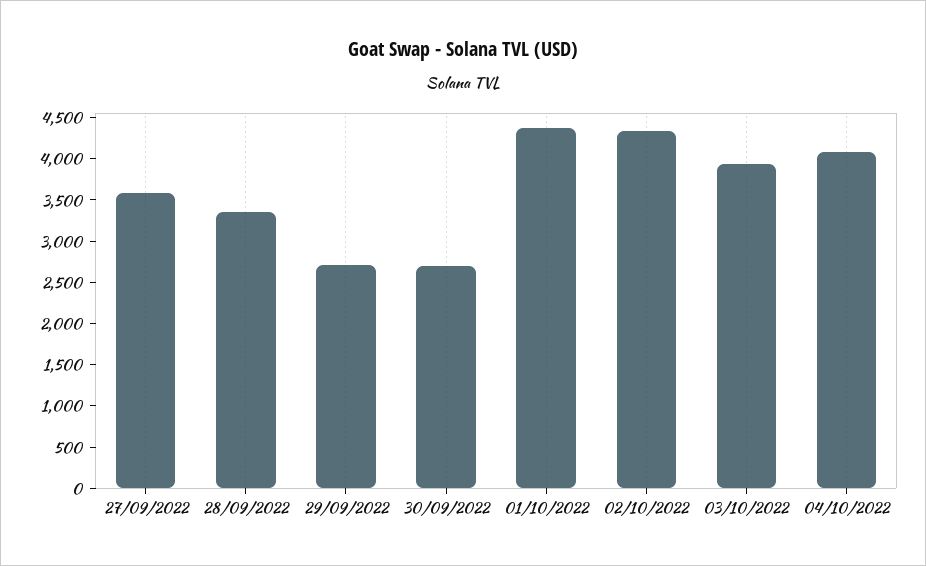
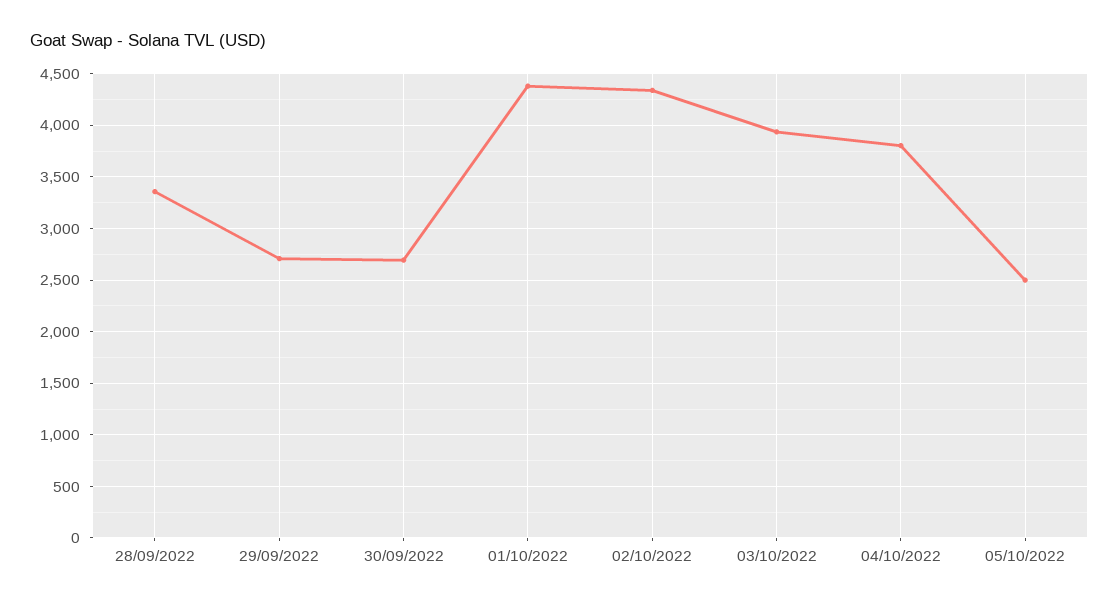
27/09/2022: 3600 -> none
04/10/2022: 4100 -> 3800
05/10/2022: none -> 2500

